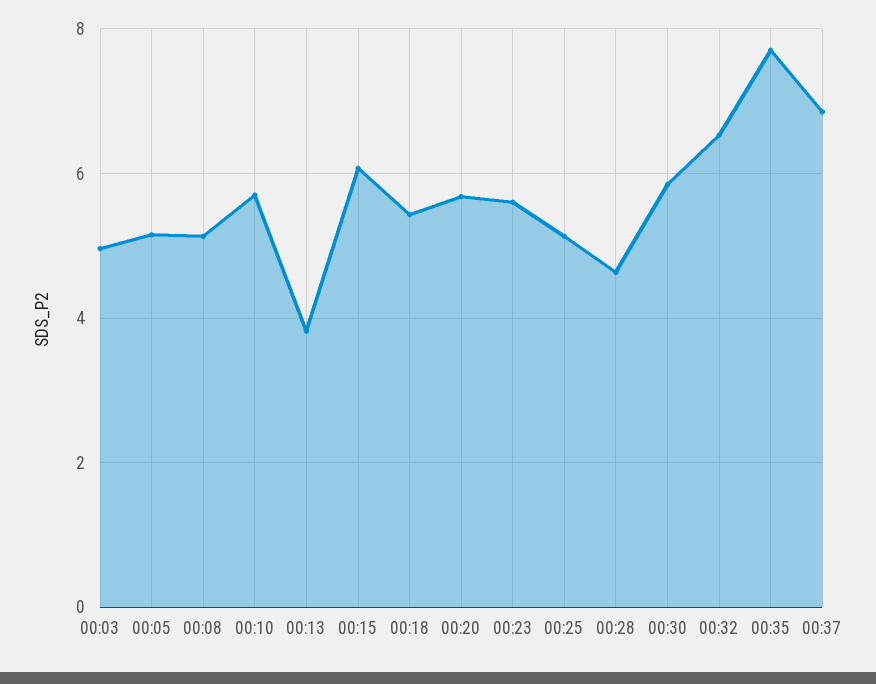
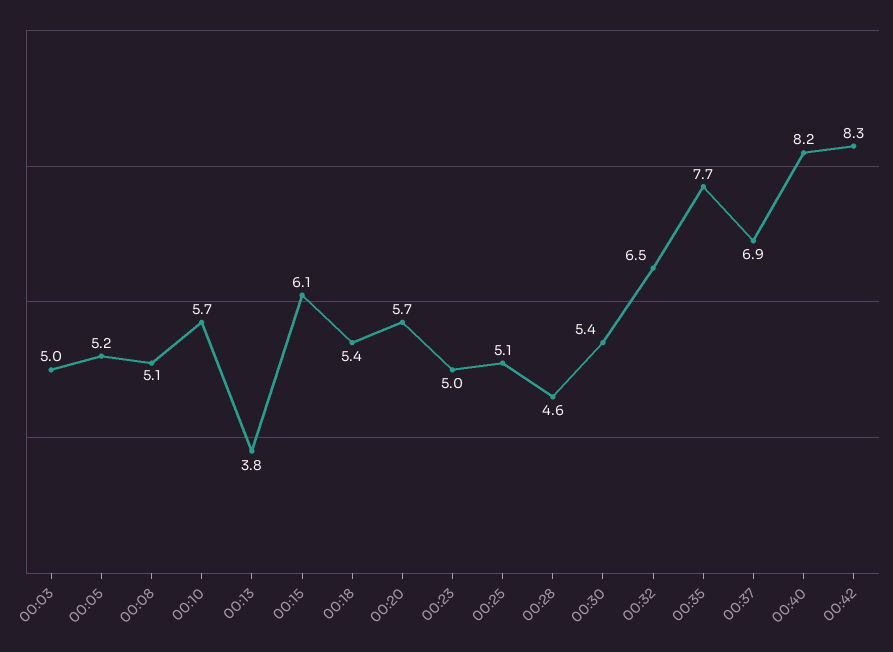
00:23: 5.6 -> 5
00:30: 5.8 -> 5.4
00:40: none -> 8.2
00:42: none -> 8.3

